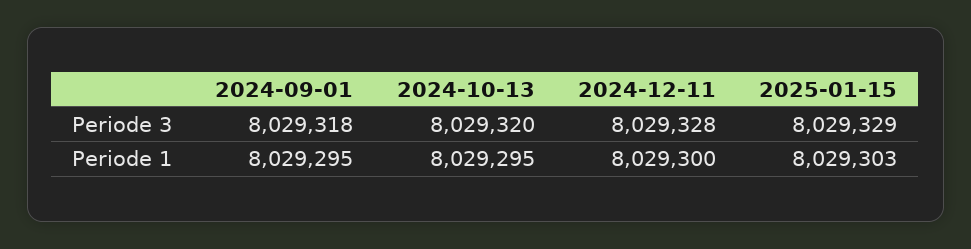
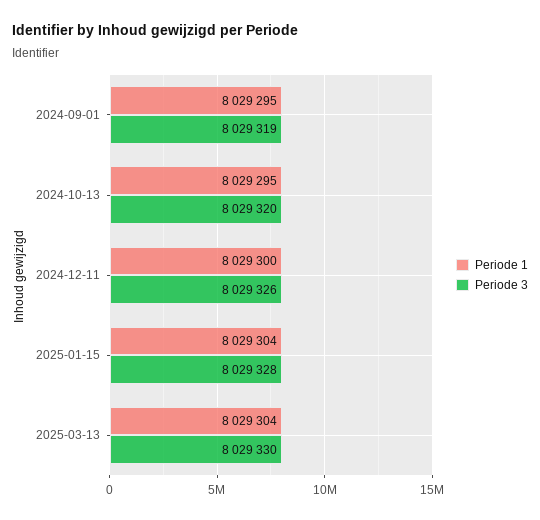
Periode 3, 2024-09-01: 8029318 -> 8029319
Periode 3, 2024-12-11: 8029328 -> 8029326
Periode 3, 2025-01-15: 8029329 -> 8029328
Periode 1, 2025-01-15: 8029303 -> 8029304
Periode 1, 2025-03-13: none -> 8029304
Periode 3, 2025-03-13: none -> 8029330

